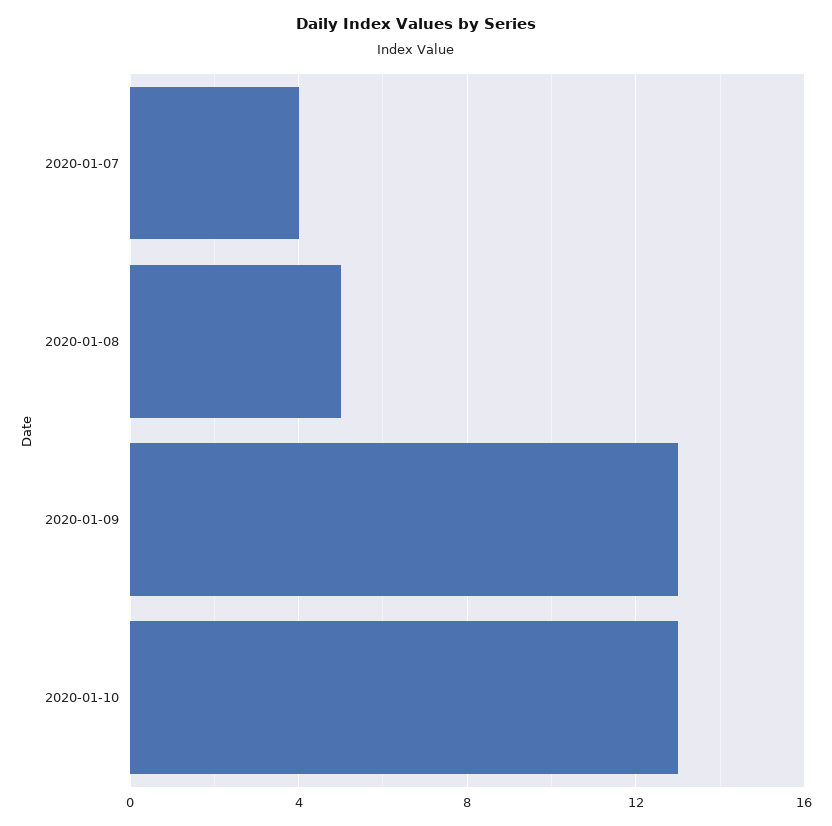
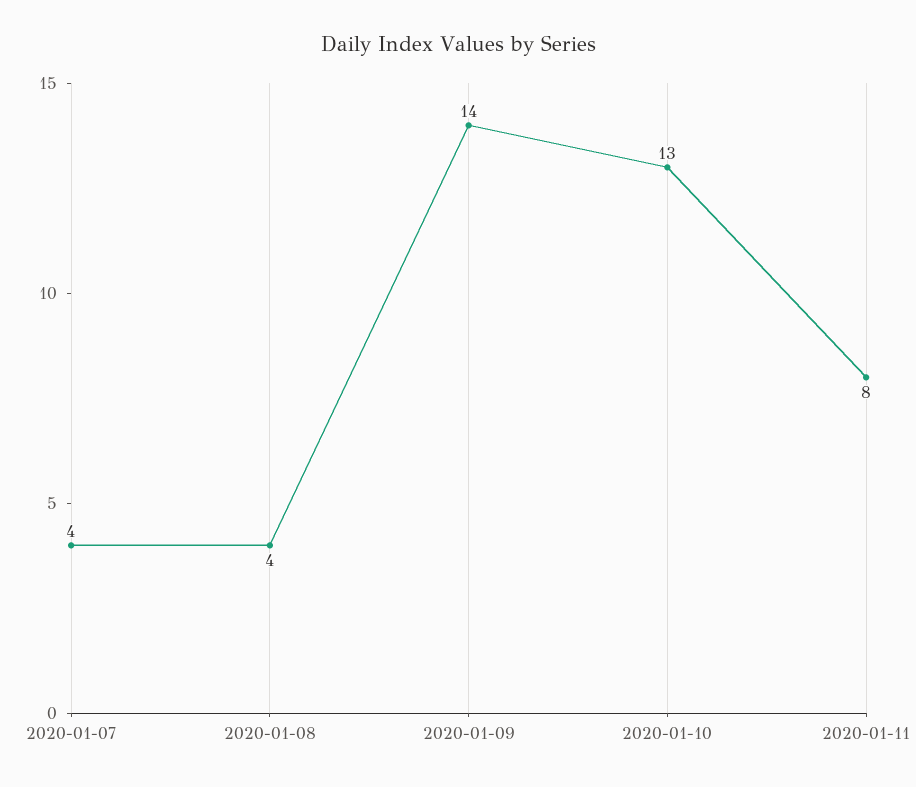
2020-01-08: 5 -> 4
2020-01-09: 13 -> 14
2020-01-11: none -> 8

